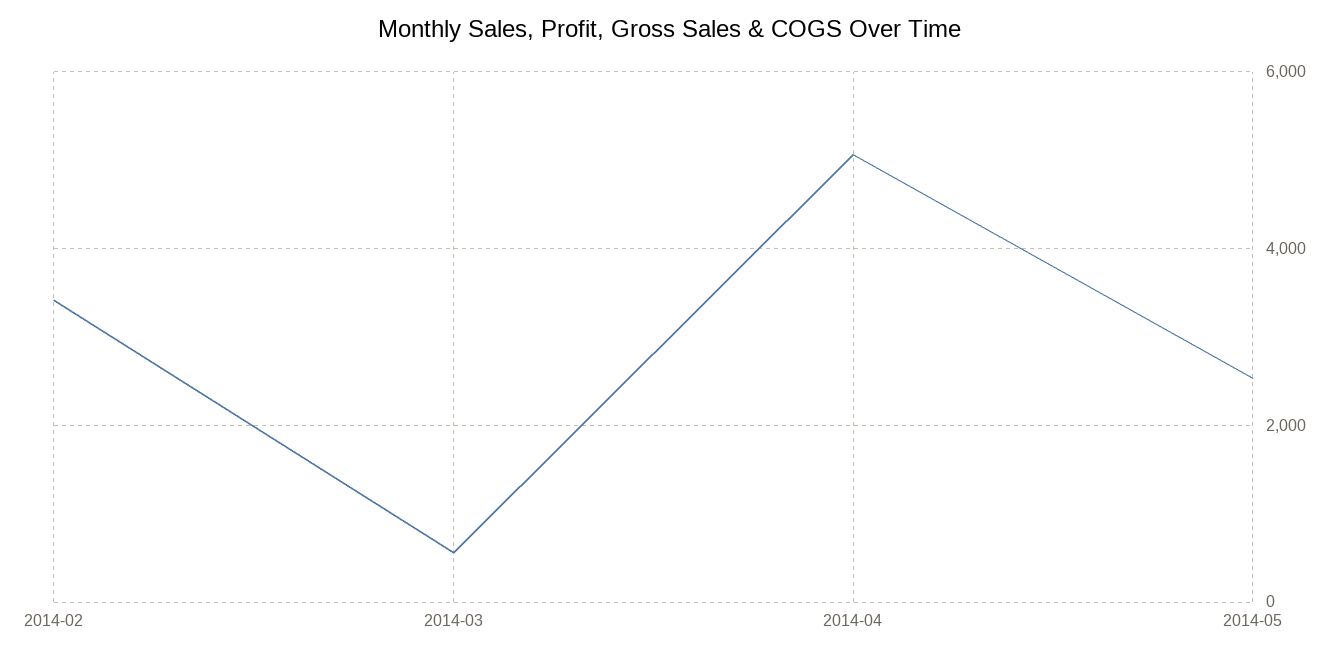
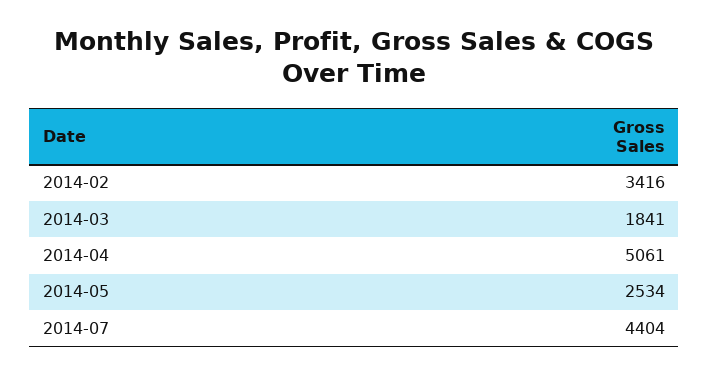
2014-03: 600 -> 1841
2014-07: none -> 4404

